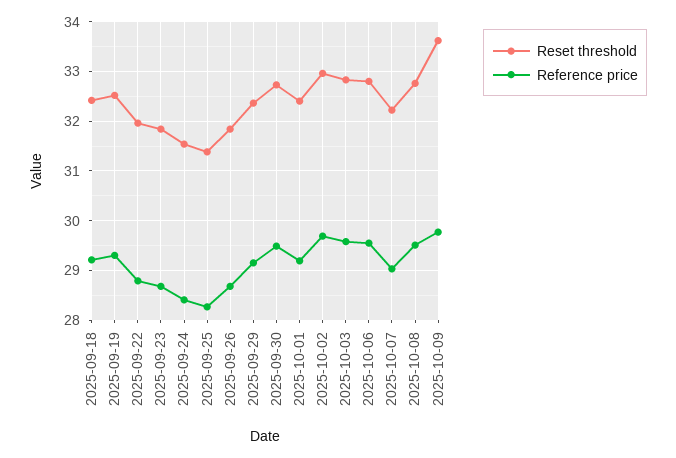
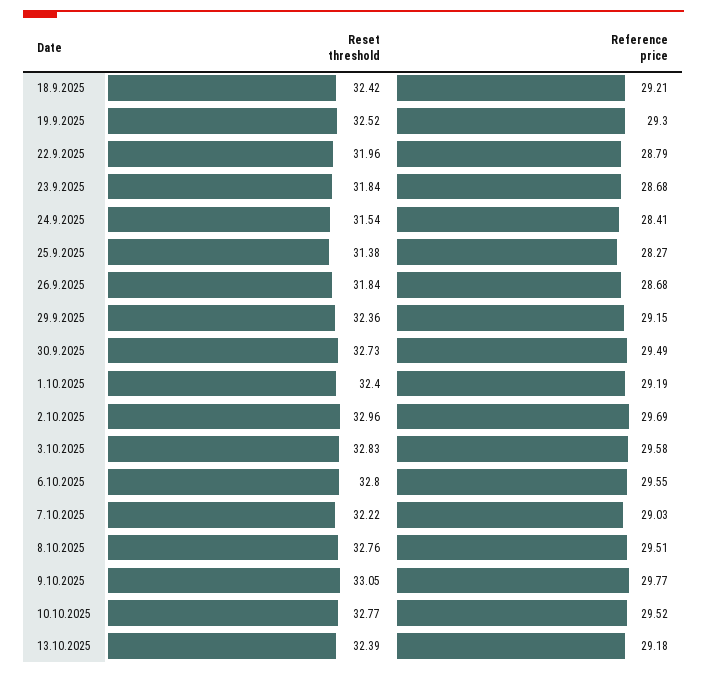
Reset threshold, 2025-10-09: 33.6 -> 33.05
Reset threshold, 10.10.2025: none -> 32.77
Reference price, 10.10.2025: none -> 29.52
Reset threshold, 13.10.2025: none -> 32.39
Reference price, 13.10.2025: none -> 29.18

